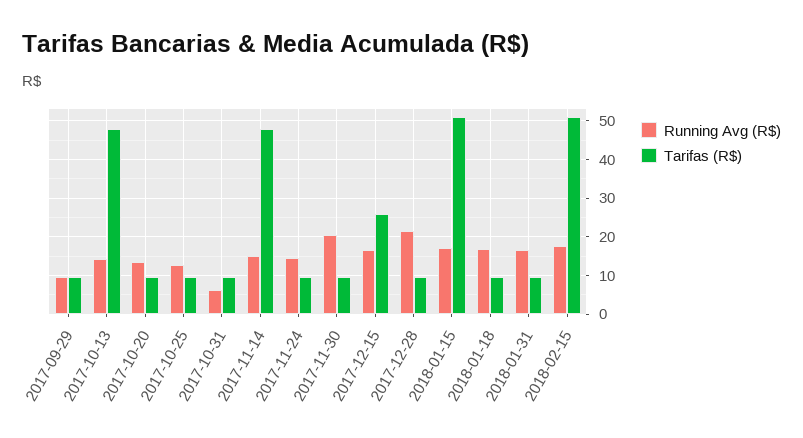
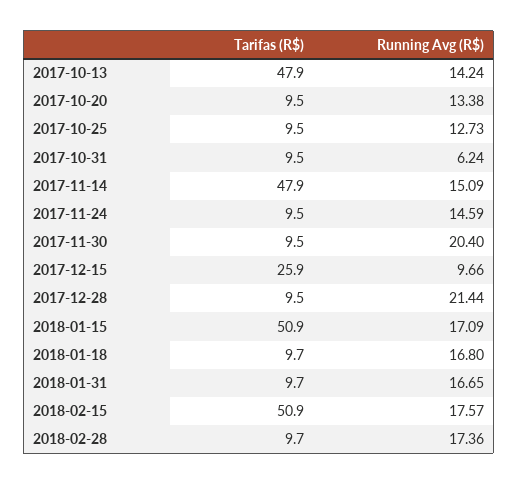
Running Avg (R$), 2017-09-29: 10 -> none
Tarifas (R$), 2017-09-29: 10 -> none
Running Avg (R$), 2017-12-15: 16 -> 9.66
Tarifas (R$), 2018-02-28: none -> 9.7
Running Avg (R$), 2018-02-28: none -> 17.36

